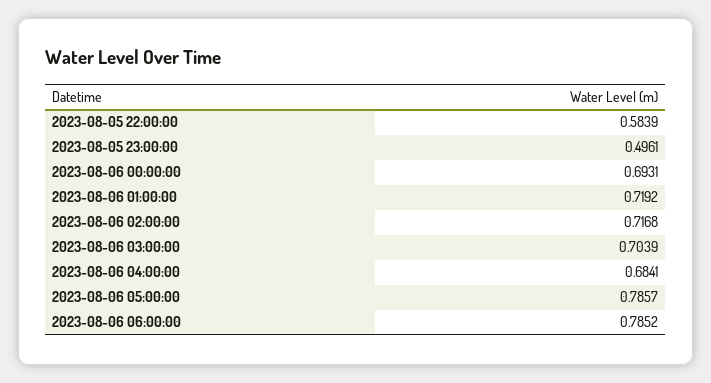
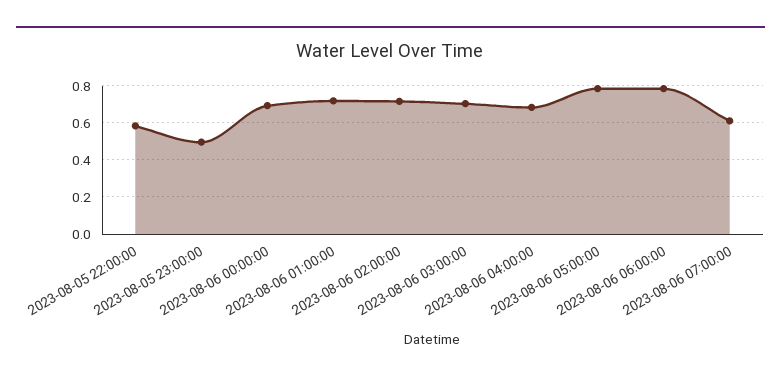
2023-08-06 07:00:00: none -> 0.6

